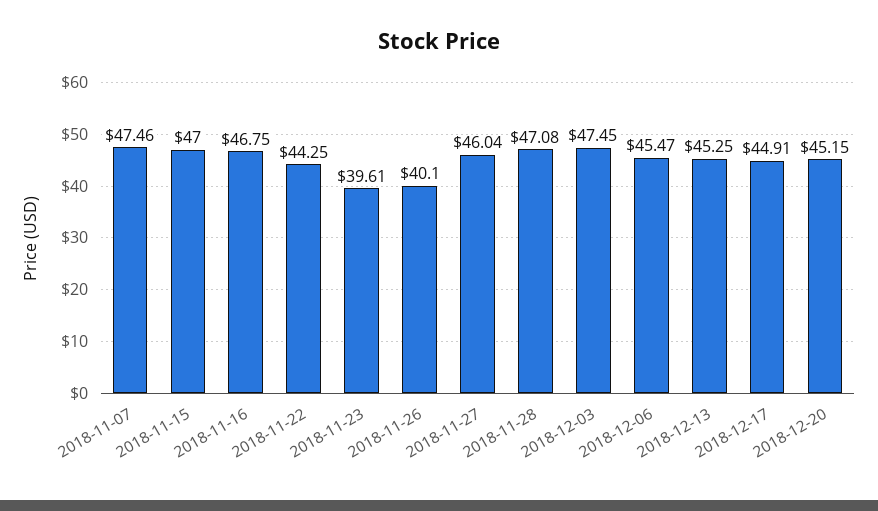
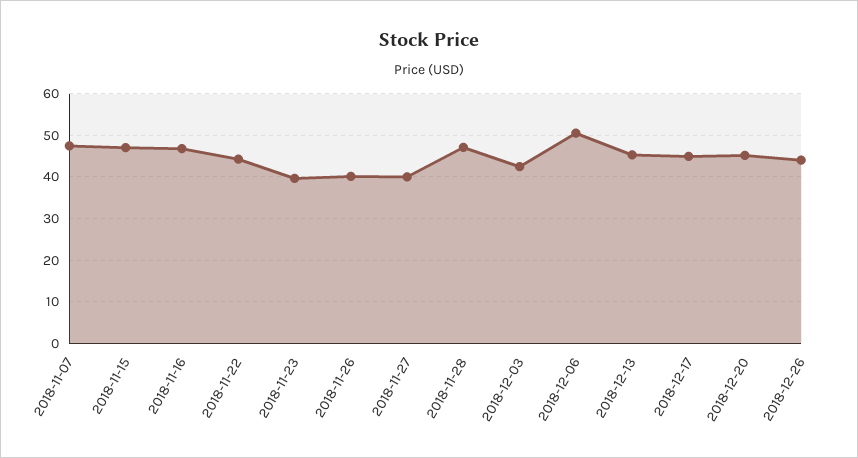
2018-11-27: 46.04 -> 40
2018-12-03: 47.45 -> 42
2018-12-06: 45.47 -> 50
2018-12-26: none -> 44

